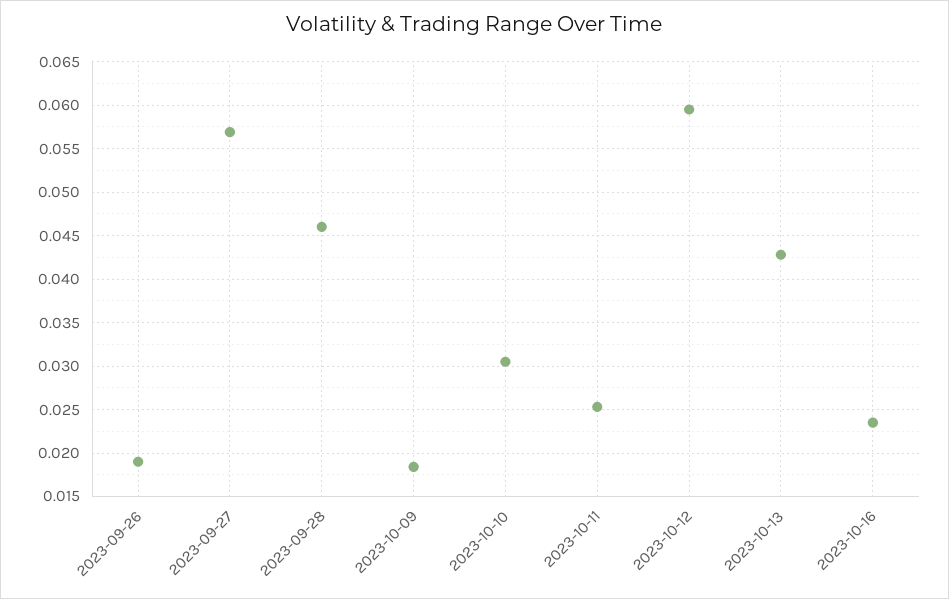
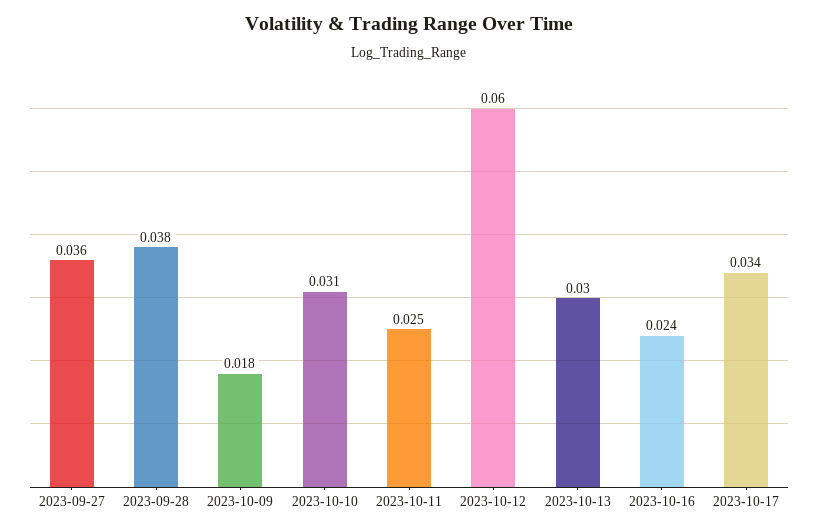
2023-09-26: 0.019 -> none
2023-09-27: 0.057 -> 0.036
2023-09-28: 0.046 -> 0.038
2023-10-13: 0.043 -> 0.03
2023-10-17: none -> 0.034

